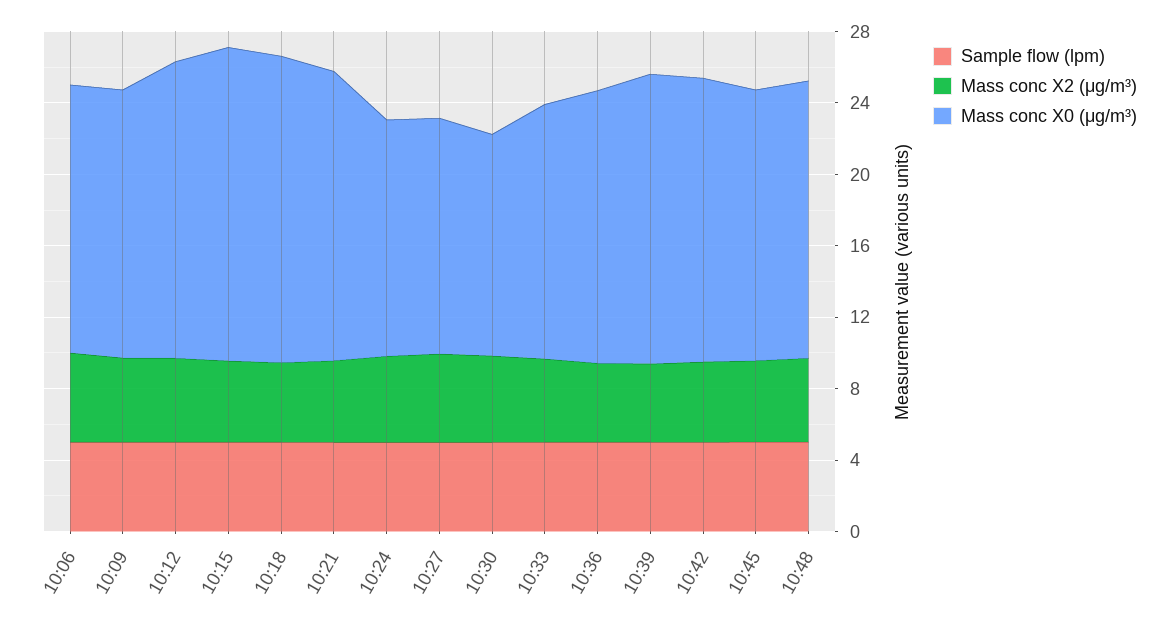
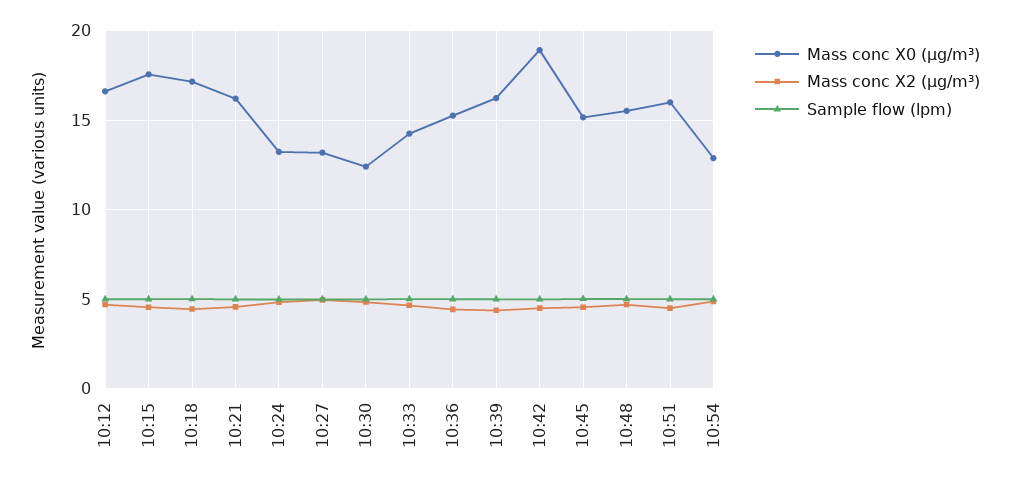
Sample flow (lpm), 10:06: 5 -> none
Mass conc X2 (μg/m³), 10:06: 5 -> none
Mass conc X0 (μg/m³), 10:06: 15 -> none
Sample flow (lpm), 10:09: 5 -> none
Mass conc X2 (μg/m³), 10:09: 5 -> none
Mass conc X0 (μg/m³), 10:09: 15 -> none
Mass conc X0 (μg/m³), 10:42: 16 -> 19
Mass conc X0 (μg/m³), 10:51: none -> 16
Mass conc X2 (μg/m³), 10:51: none -> 4.5
Sample flow (lpm), 10:51: none -> 5
Mass conc X0 (μg/m³), 10:54: none -> 13
Mass conc X2 (μg/m³), 10:54: none -> 5
Sample flow (lpm), 10:54: none -> 5

